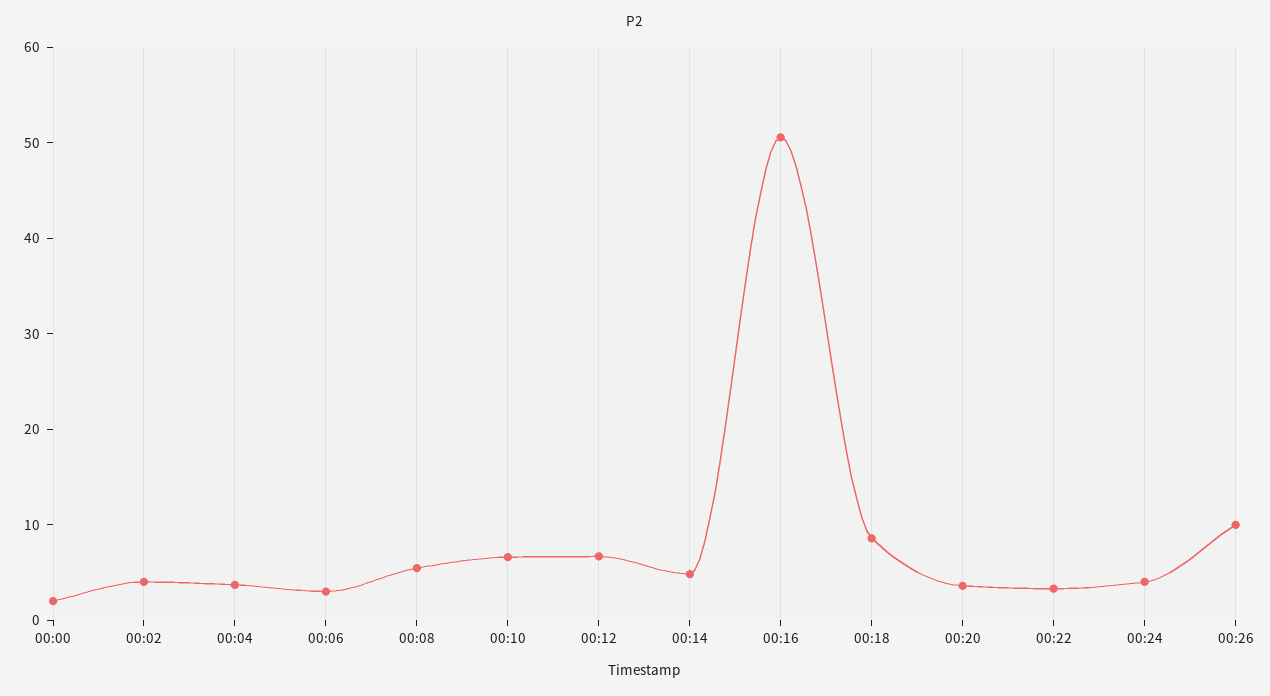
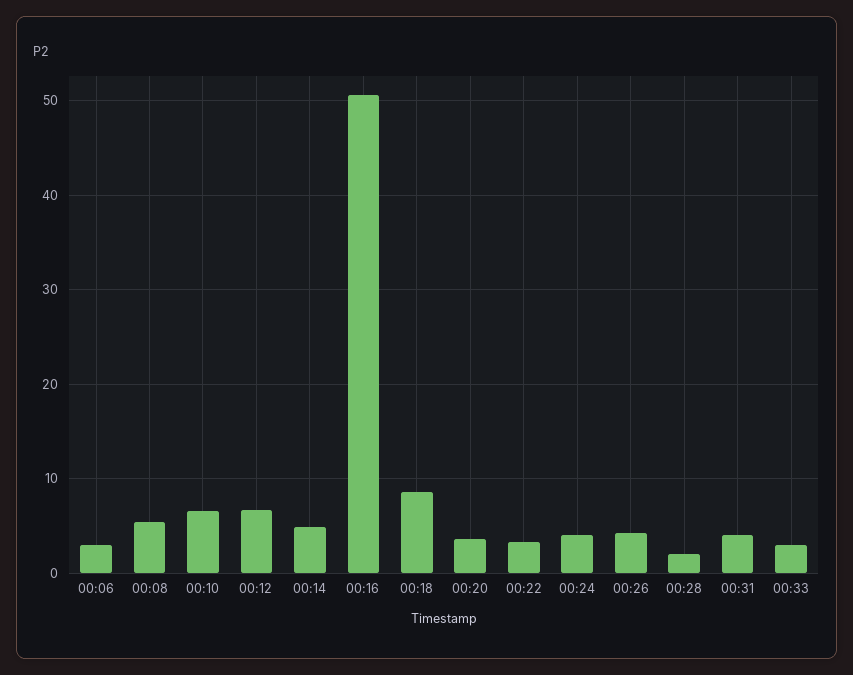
00:00: 2 -> none
00:02: 4 -> none
00:04: 4 -> none
00:26: 10 -> 4
00:28: none -> 2
00:31: none -> 4
00:33: none -> 3

